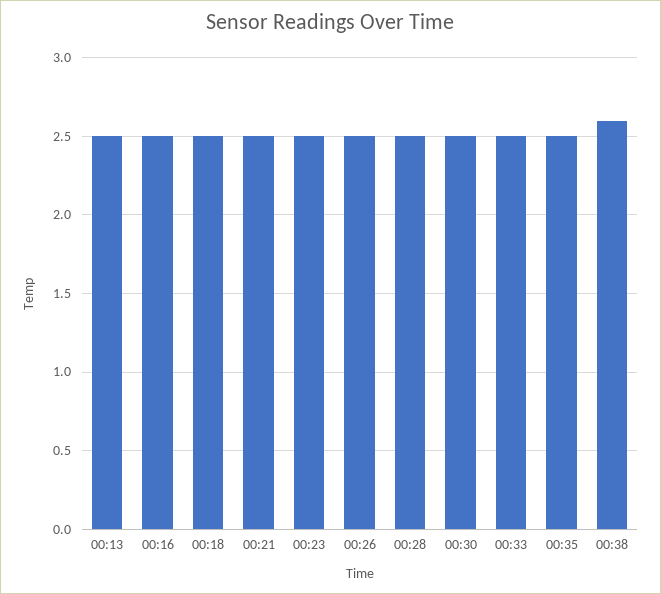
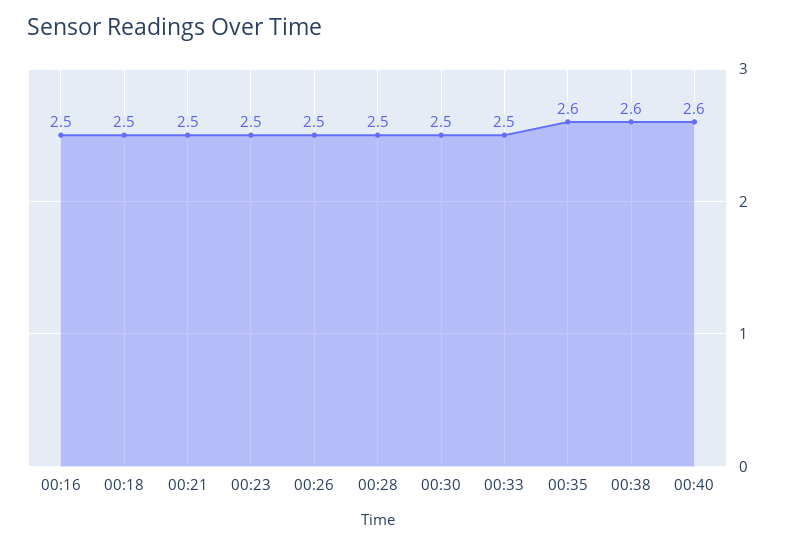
00:13: 2.5 -> none
00:35: 2.5 -> 2.6
00:40: none -> 2.6

